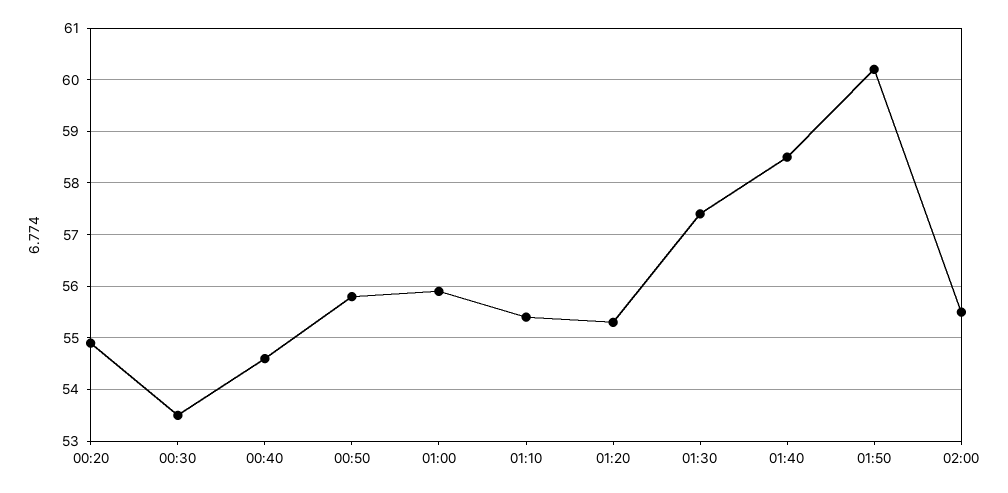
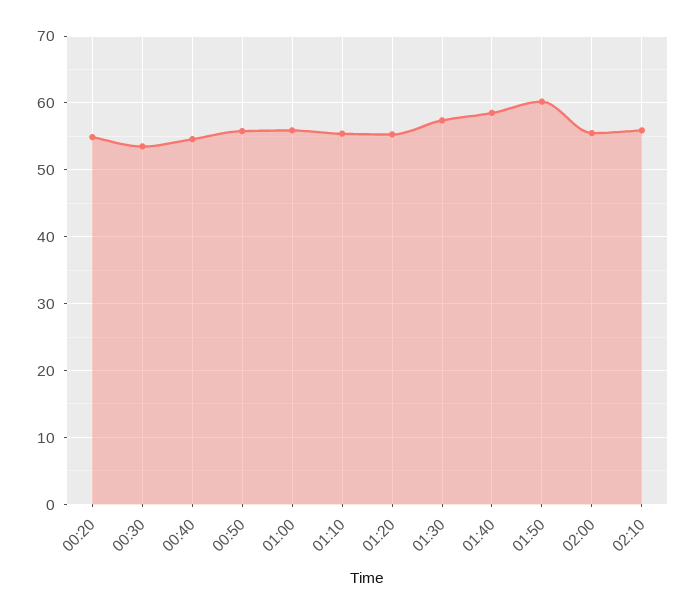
02:10: none -> 56

